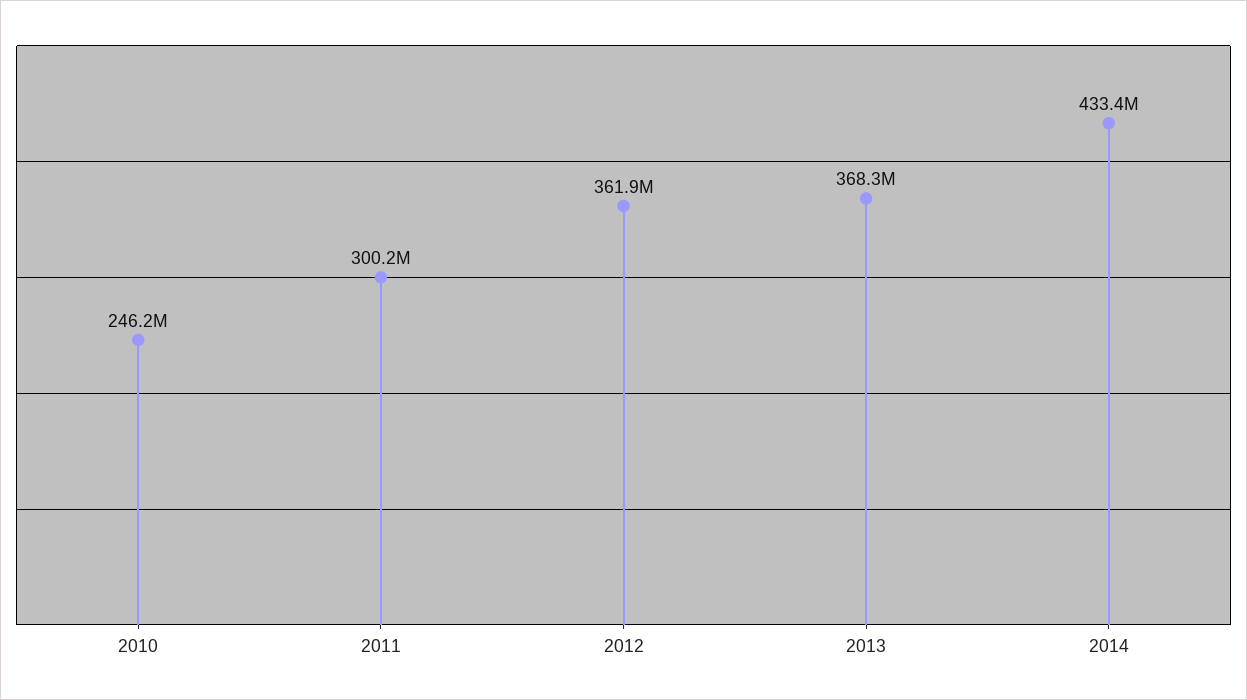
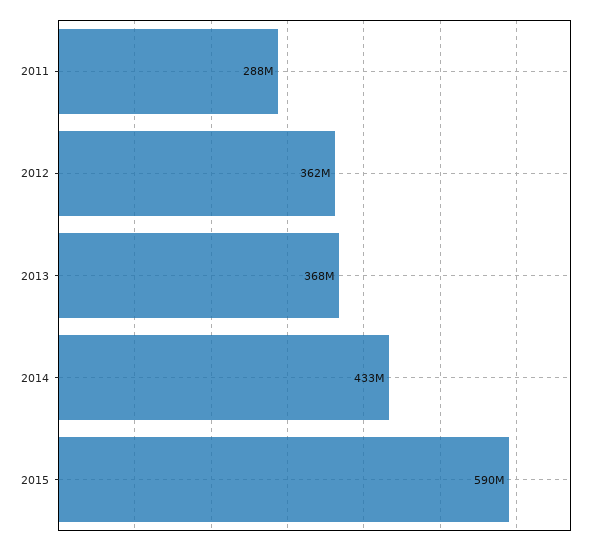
2010: 246200000 -> none
2011: 300200000 -> 288000000
2015: none -> 590000000

